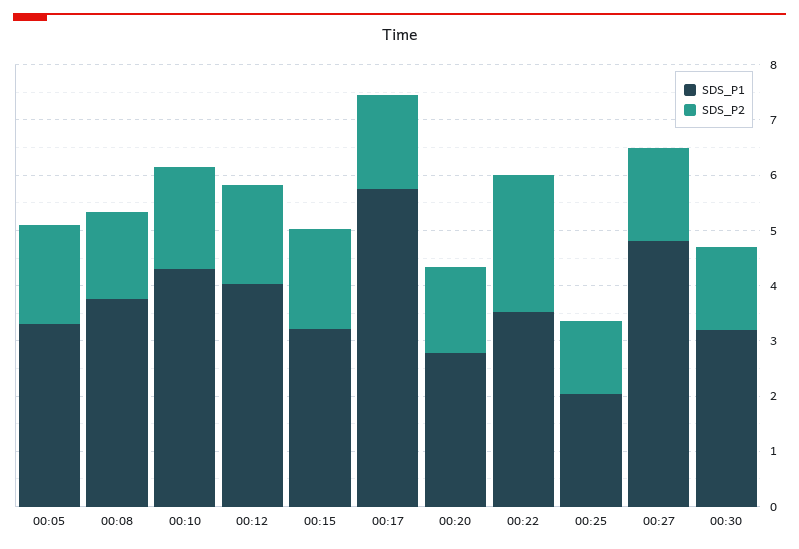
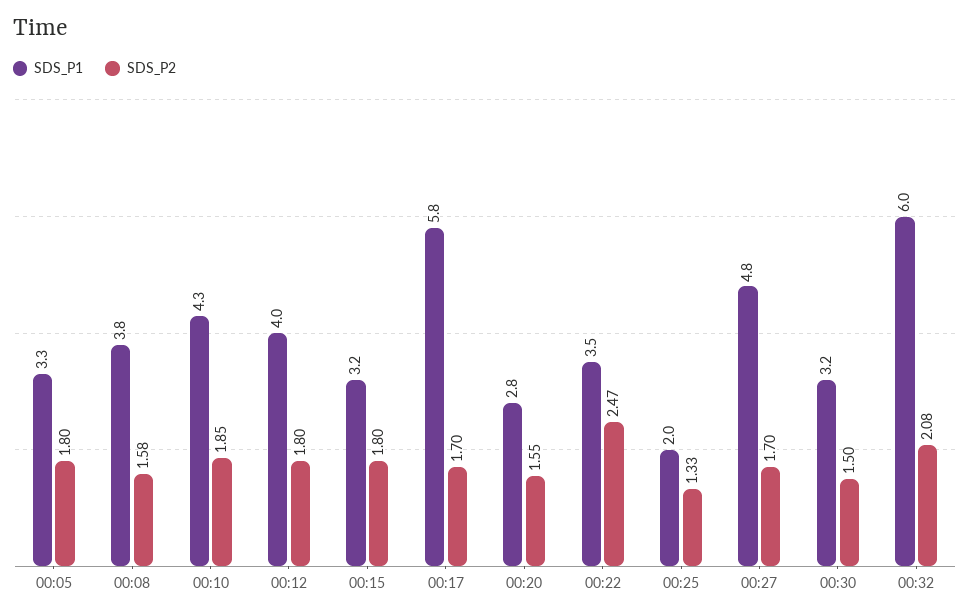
SDS_P1, 00:32: none -> 6
SDS_P2, 00:32: none -> 2.08

